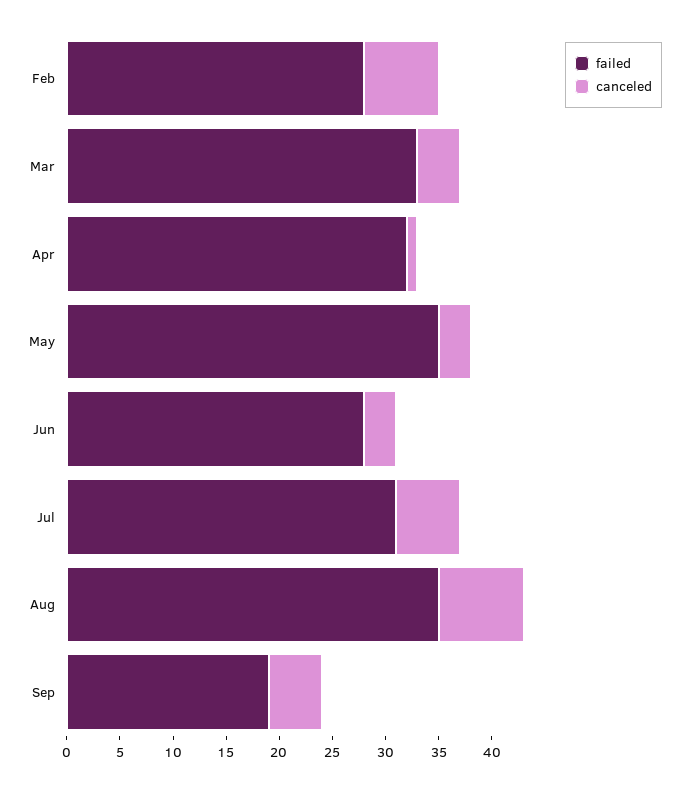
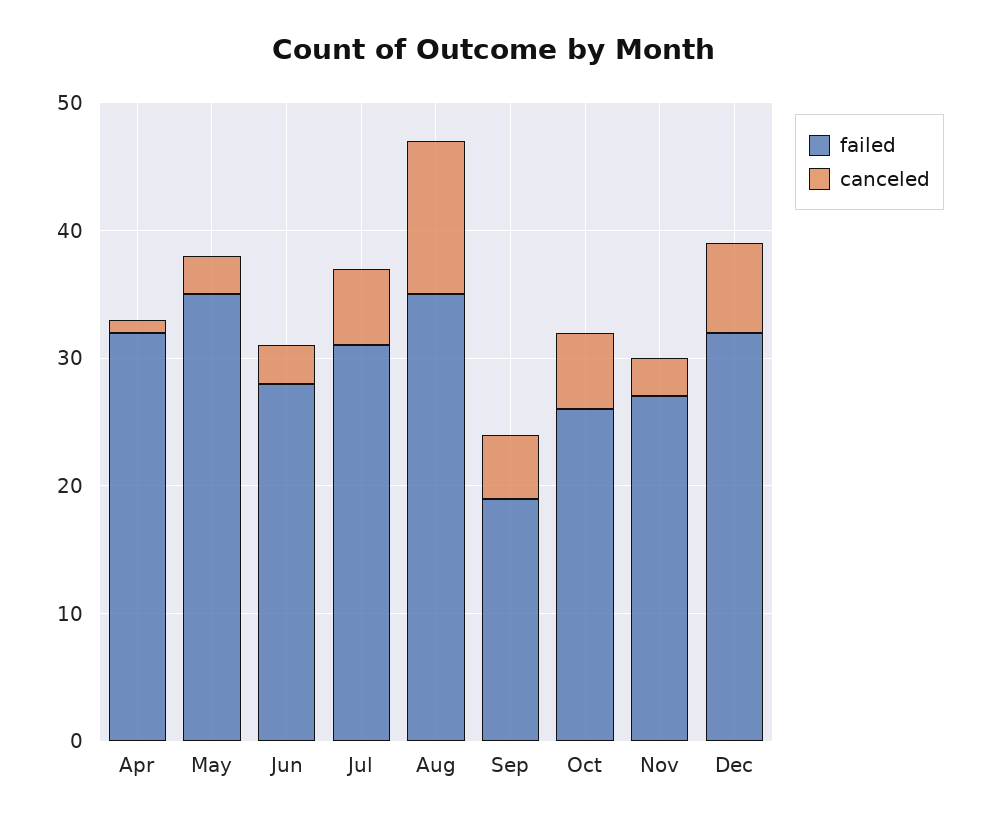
failed, Feb: 28 -> none
canceled, Feb: 7 -> none
failed, Mar: 33 -> none
canceled, Mar: 4 -> none
canceled, Aug: 8 -> 12
failed, Oct: none -> 26
canceled, Oct: none -> 6
failed, Nov: none -> 27
canceled, Nov: none -> 3
failed, Dec: none -> 32
canceled, Dec: none -> 7

